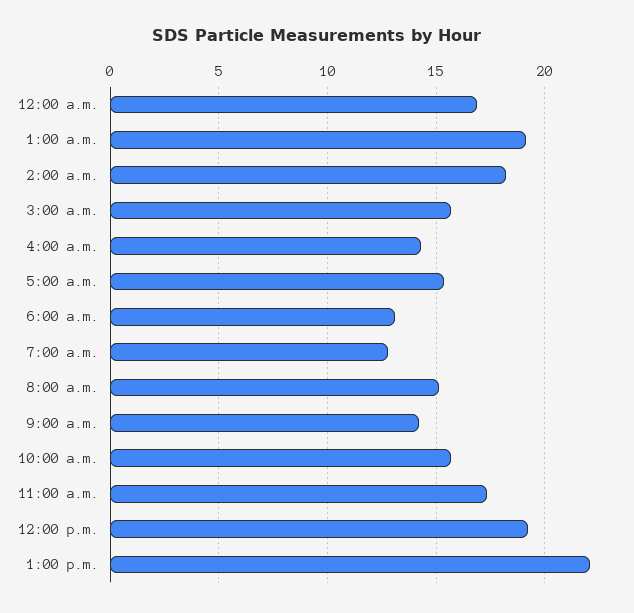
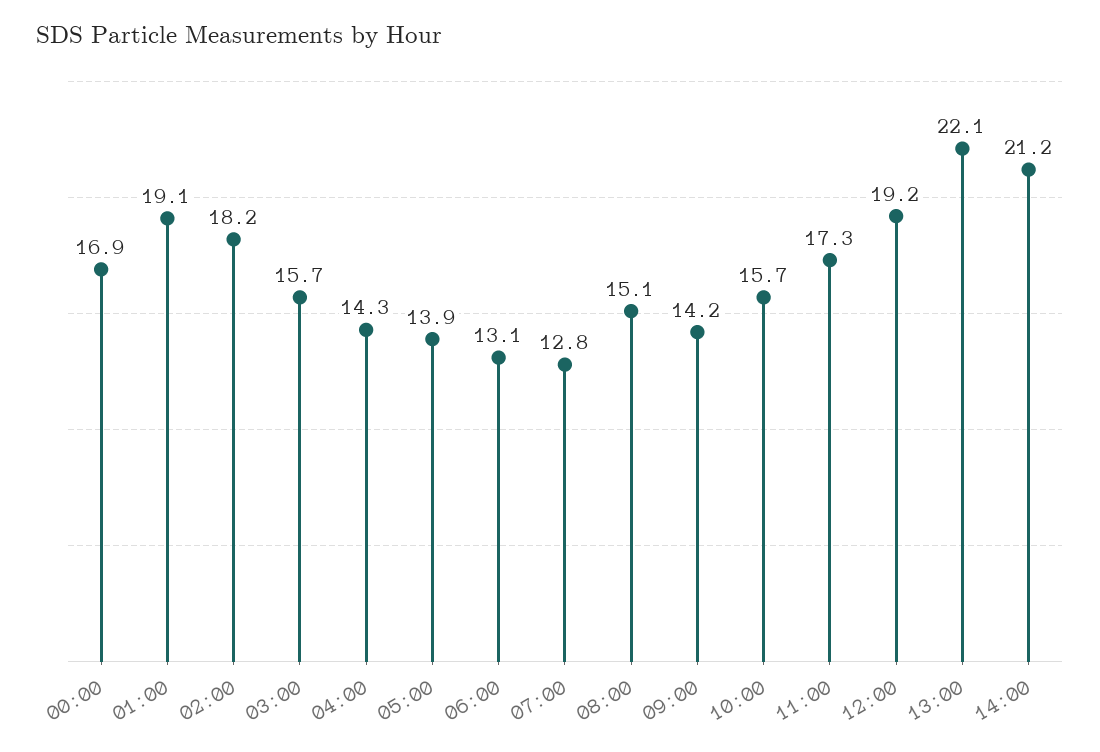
5:00 a.m.: 15.5 -> 13.9
14:00: none -> 21.2

